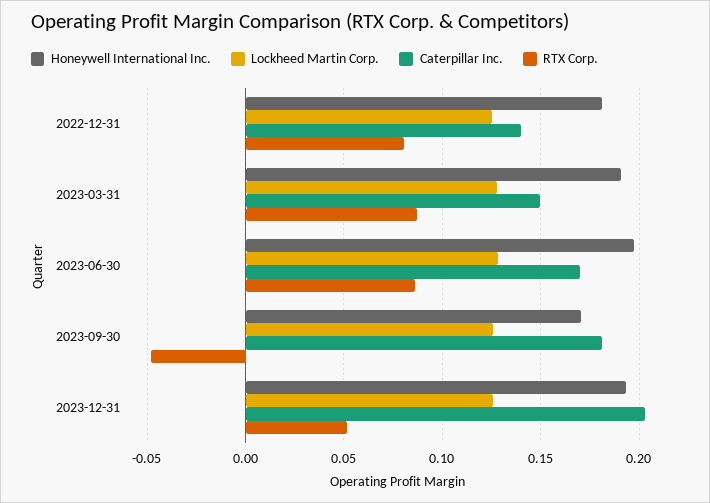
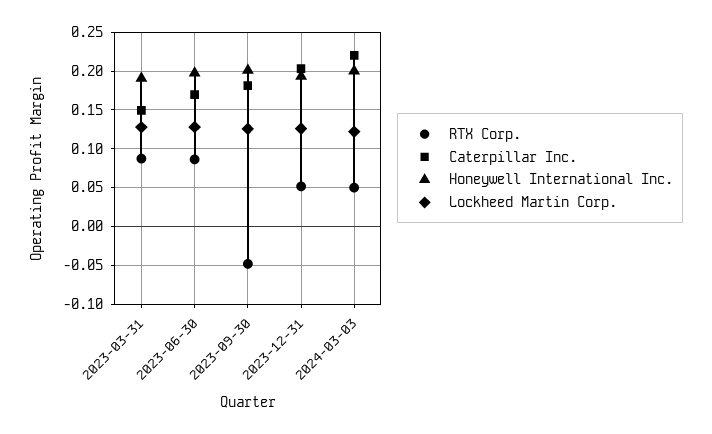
Honeywell International Inc., 2022-12-31: 0.18 -> none
Lockheed Martin Corp., 2022-12-31: 0.125 -> none
Caterpillar Inc., 2022-12-31: 0.14 -> none
RTX Corp., 2022-12-31: 0.08 -> none
Honeywell International Inc., 2023-09-30: 0.17 -> 0.2
RTX Corp., 2024-03-03: none -> 0.05
Caterpillar Inc., 2024-03-03: none -> 0.22
Honeywell International Inc., 2024-03-03: none -> 0.2
Lockheed Martin Corp., 2024-03-03: none -> 0.12

